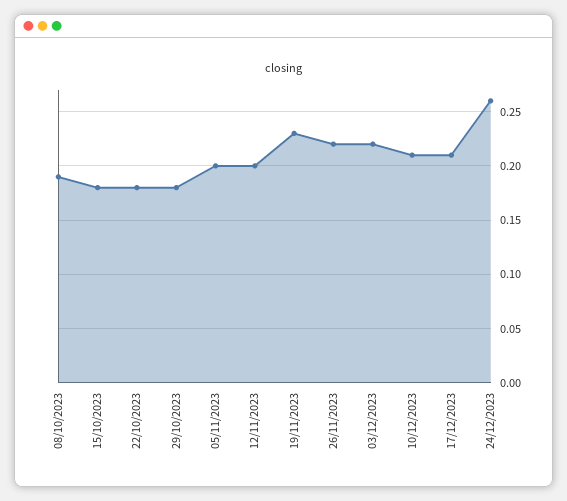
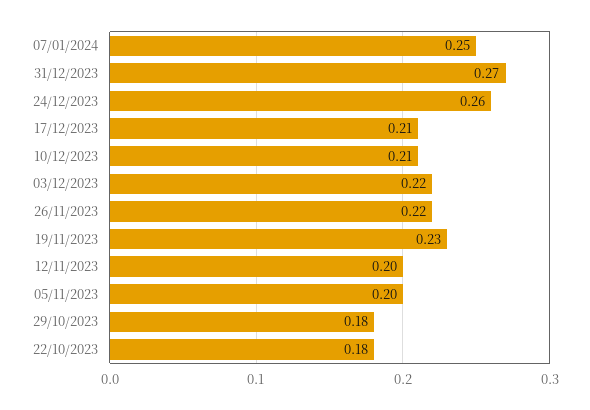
08/10/2023: 0.19 -> none
15/10/2023: 0.18 -> none
07/01/2024: none -> 0.25
31/12/2023: none -> 0.27

